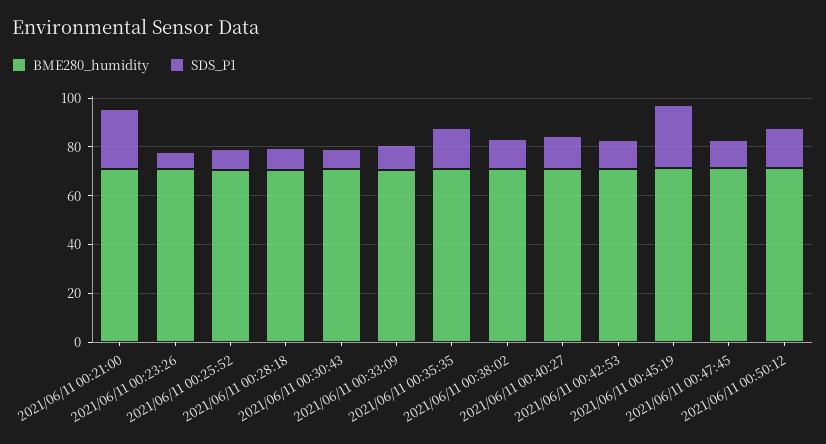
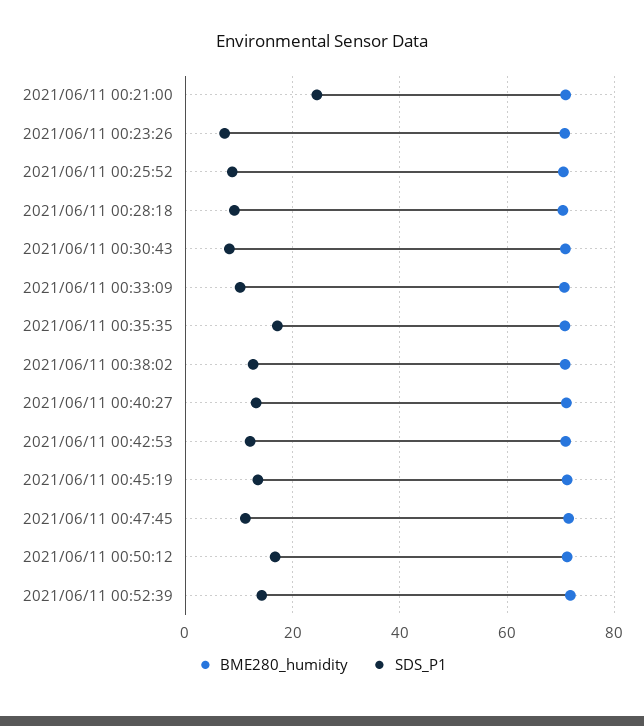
SDS_P1, 2021/06/11 00:45:19: 25 -> 14
BME280_humidity, 2021/06/11 00:52:39: none -> 72
SDS_P1, 2021/06/11 00:52:39: none -> 14

